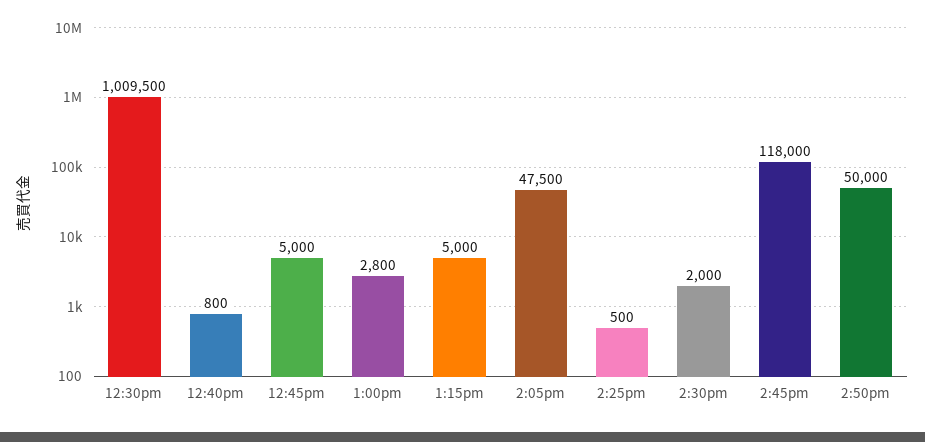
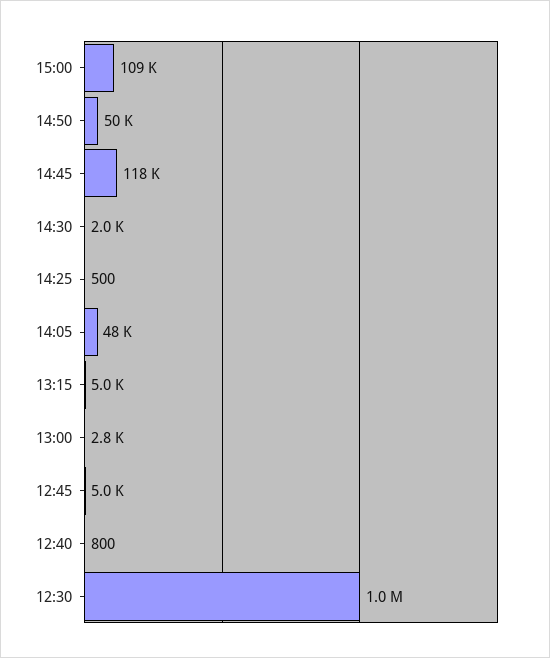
15:00: none -> 109000

